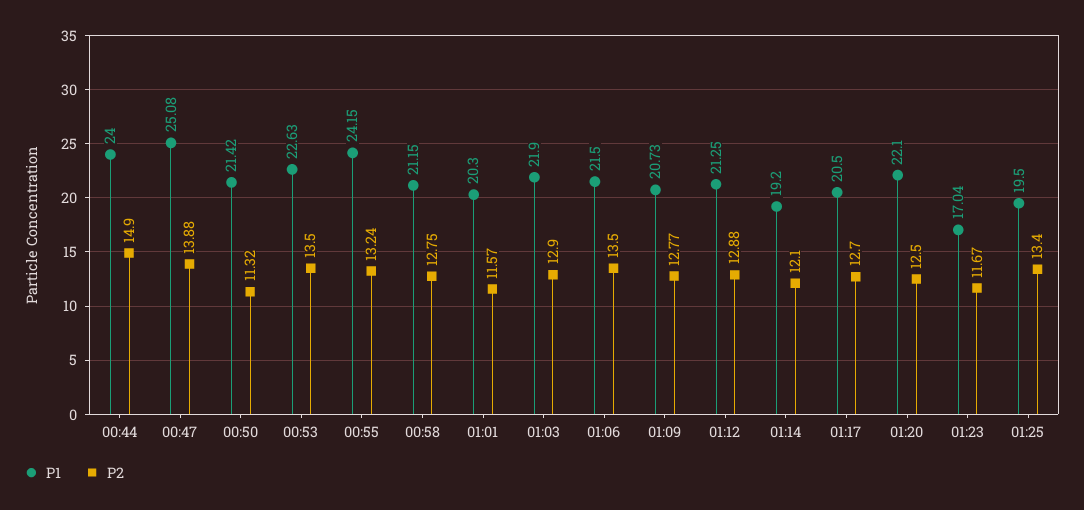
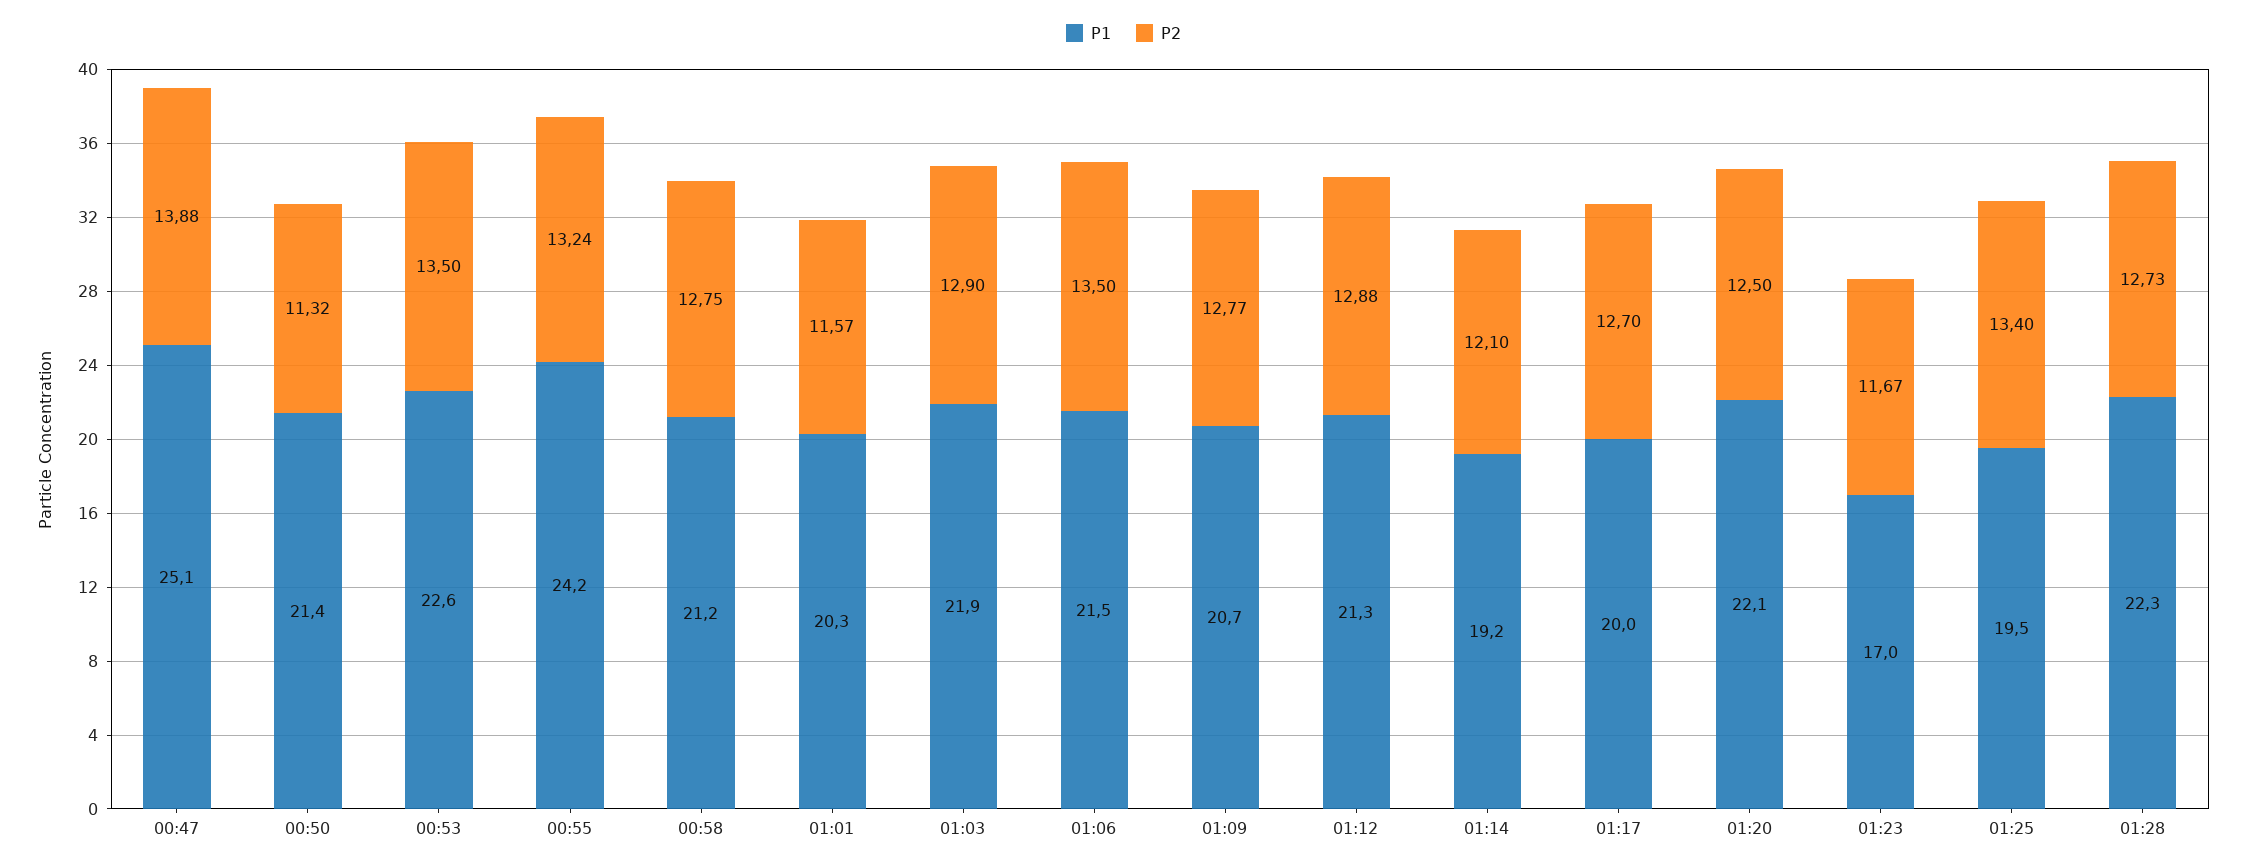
P1, 00:44: 24 -> none
P2, 00:44: 14.9 -> none
P1, 01:17: 20.5 -> 20
P1, 01:28: none -> 22.3
P2, 01:28: none -> 12.73

